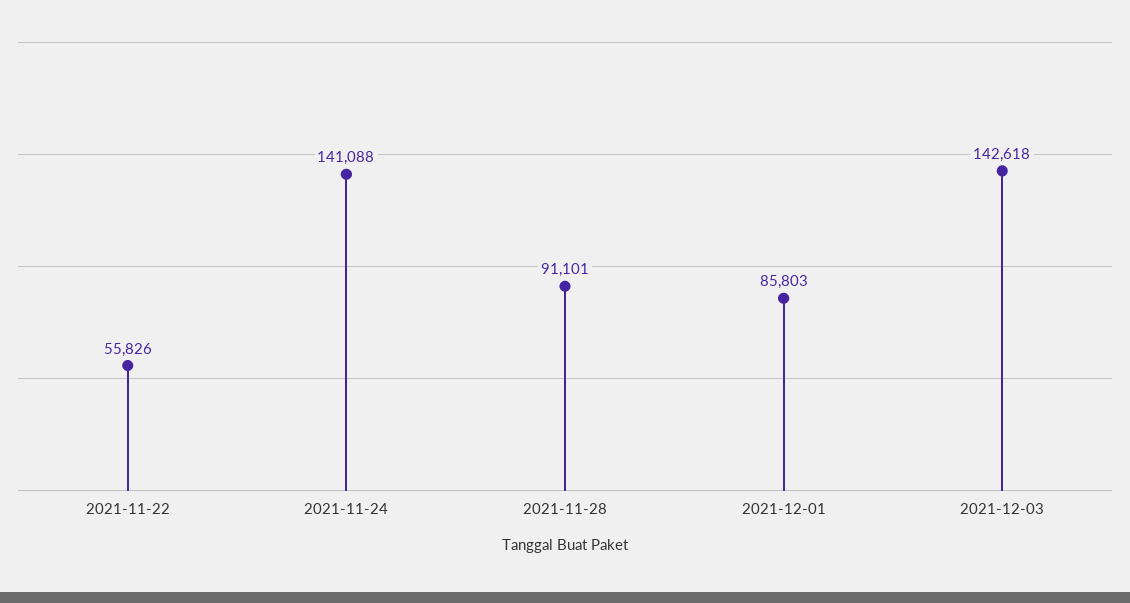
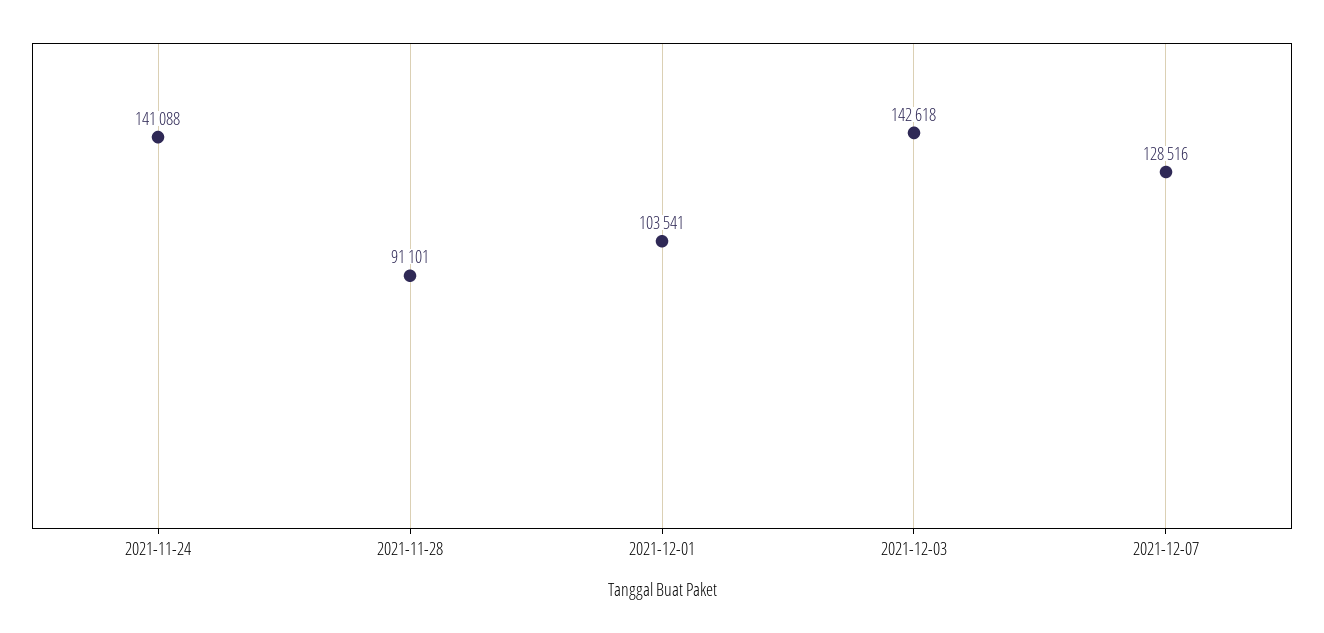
2021-11-22: 55826 -> none
2021-12-01: 85803 -> 103541
2021-12-07: none -> 128516

